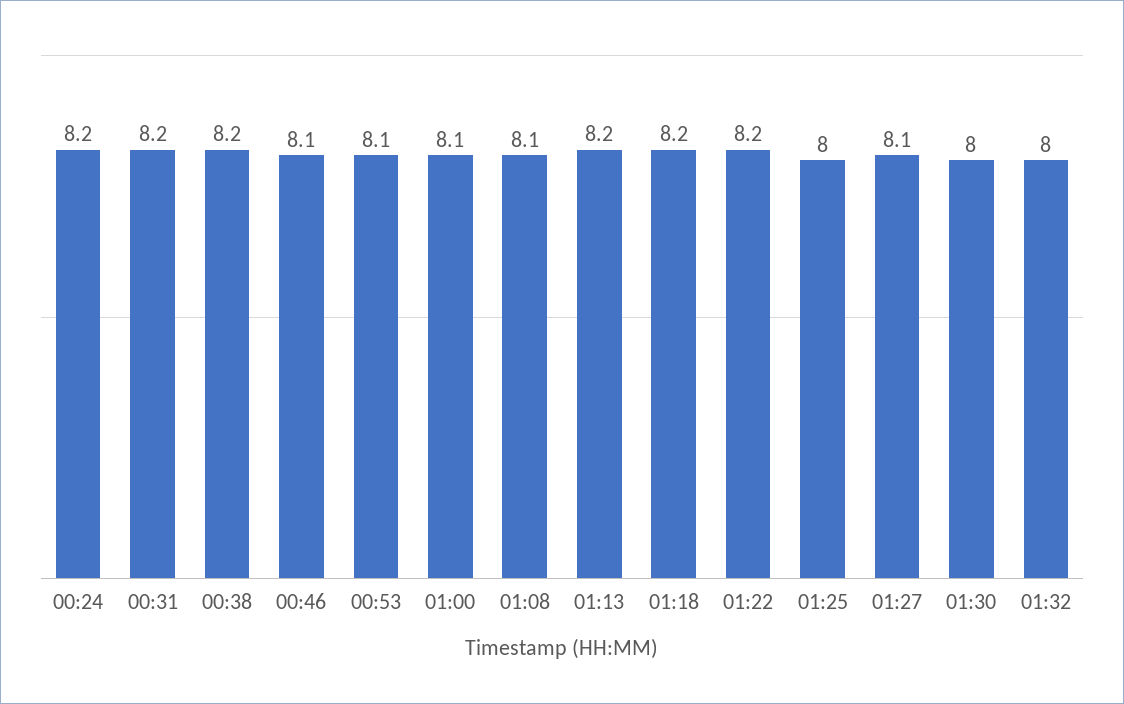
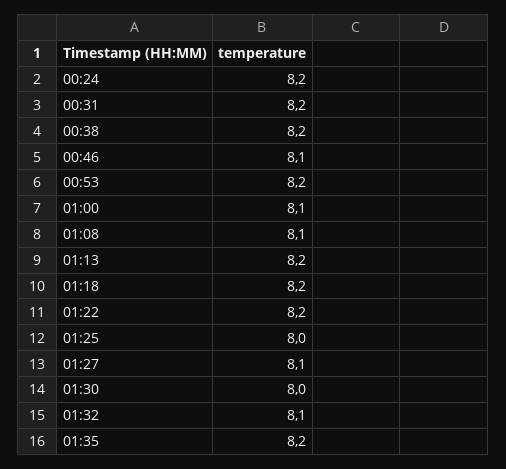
00:53: 8.1 -> 8.2
01:32: 8 -> 8.1
01:35: none -> 8.2

